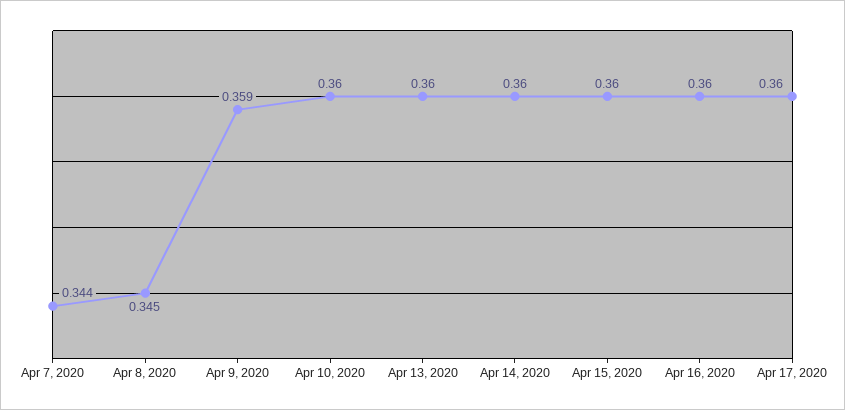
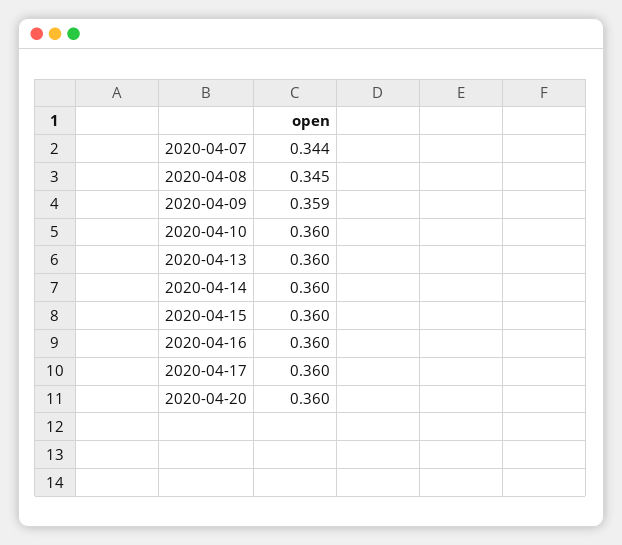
2020-04-20: none -> 0.36

